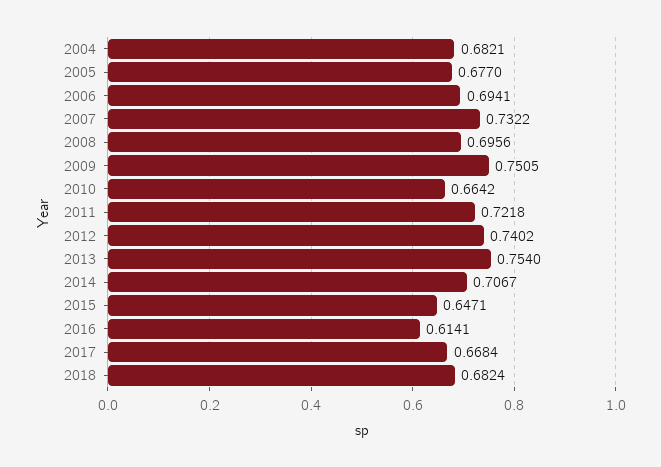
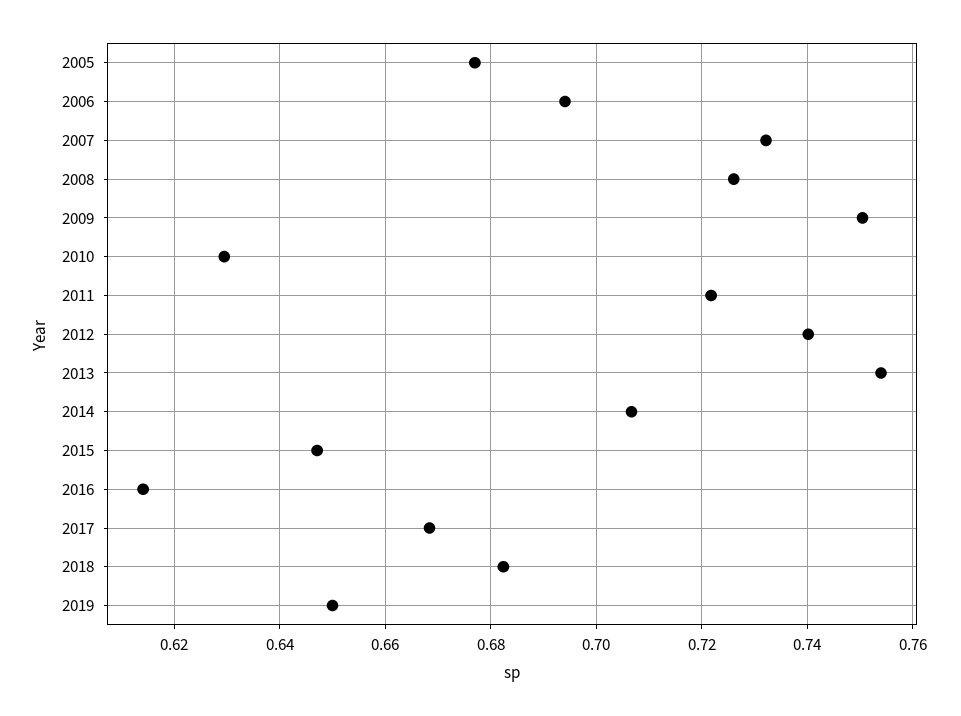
2004: 0.6821 -> none
2008: 0.6956 -> 0.726
2010: 0.6642 -> 0.63
2019: none -> 0.65

